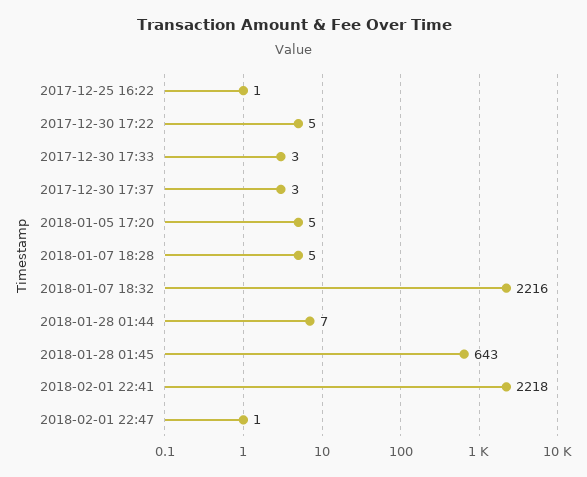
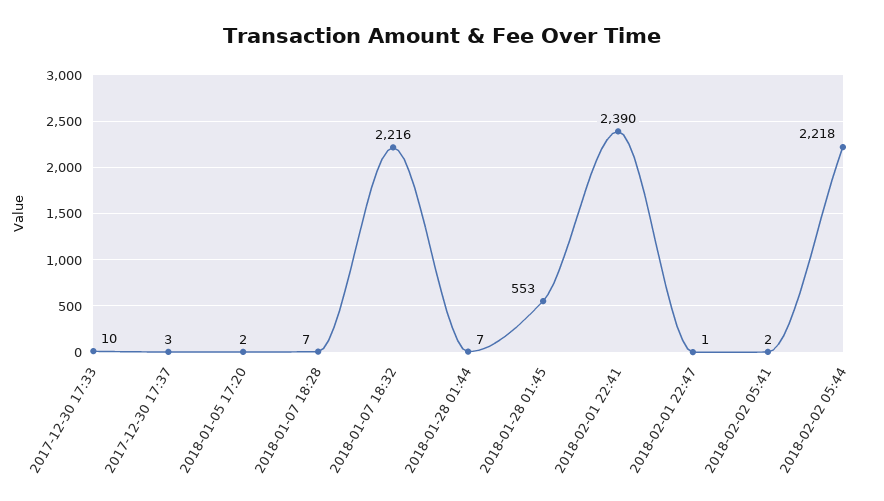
2017-12-25 16:22: 1 -> none
2017-12-30 17:22: 5 -> none
2017-12-30 17:33: 3 -> 10
2018-01-05 17:20: 5 -> 2
2018-01-07 18:28: 5 -> 7
2018-01-28 01:45: 643 -> 553
2018-02-01 22:41: 2218 -> 2390
2018-02-02 05:41: none -> 2
2018-02-02 05:44: none -> 2218

